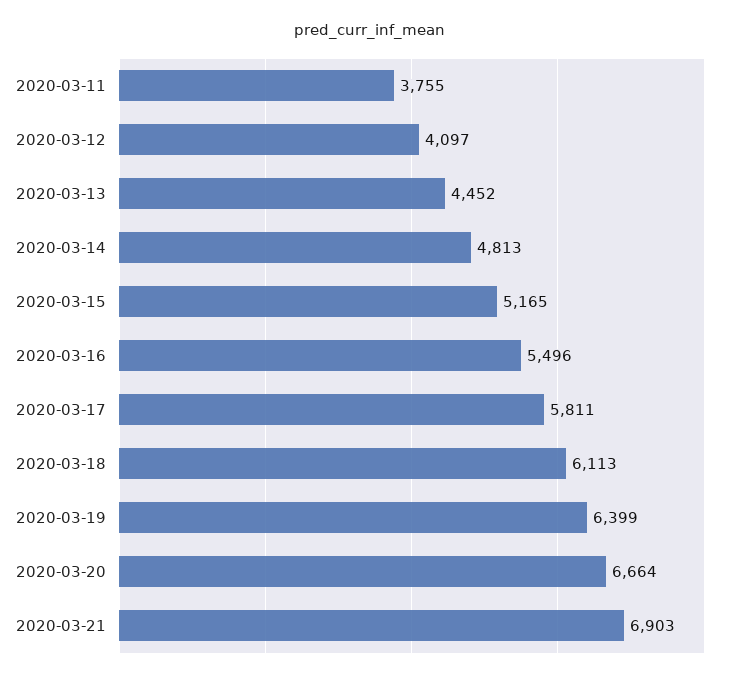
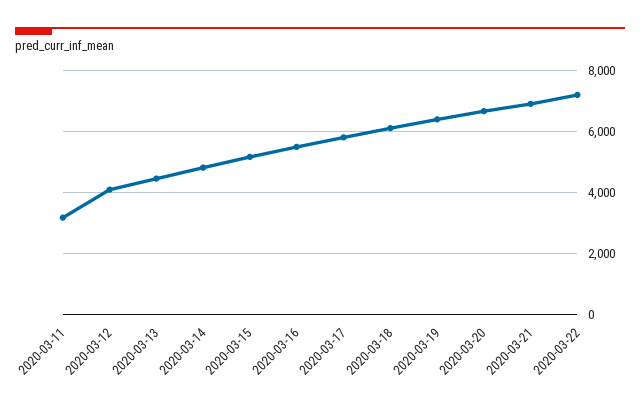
2020-03-11: 3755 -> 3200
2020-03-22: none -> 7200

